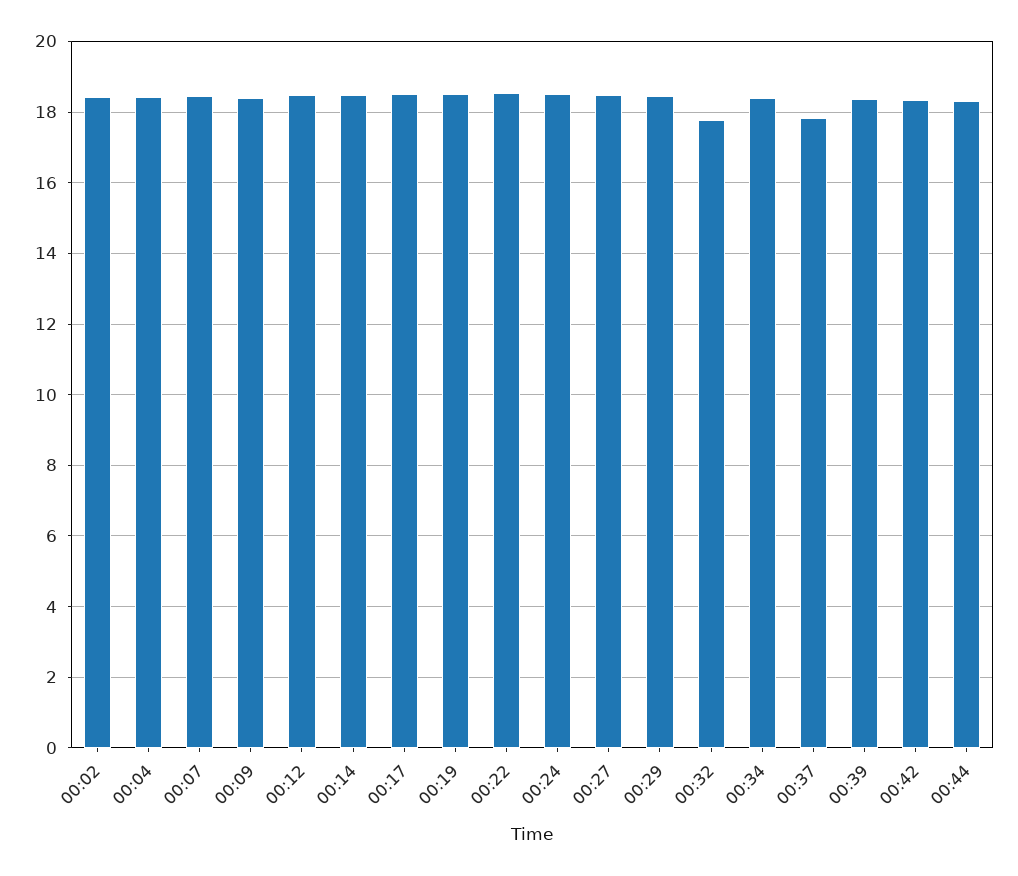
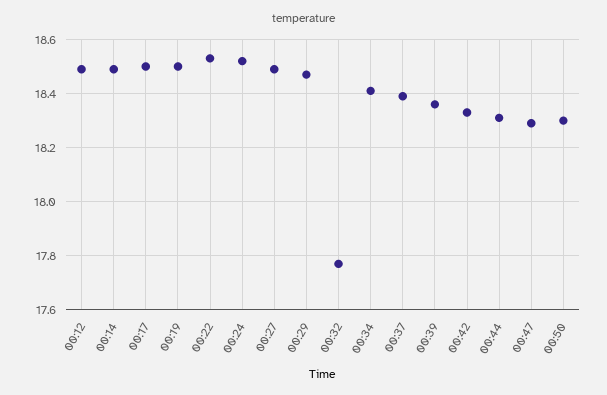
00:02: 18.4 -> none
00:04: 18.4 -> none
00:07: 18.4 -> none
00:09: 18.4 -> none
00:37: 17.8 -> 18.4
00:47: none -> 18.3
00:50: none -> 18.3

